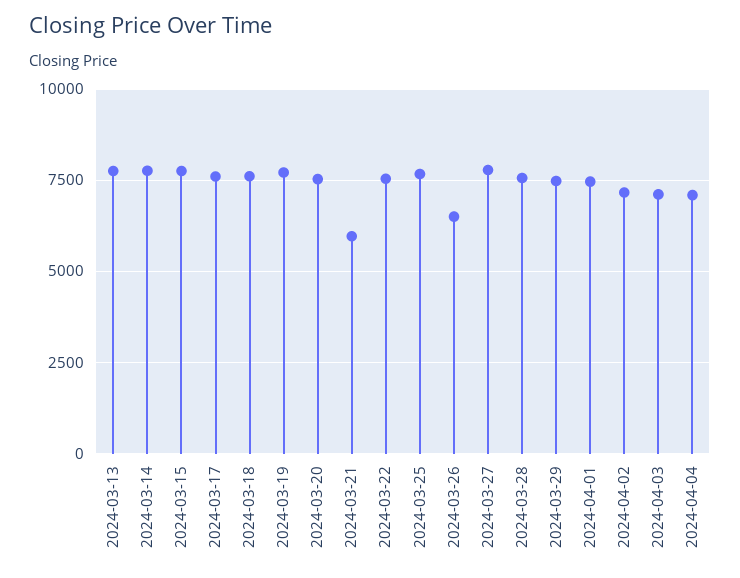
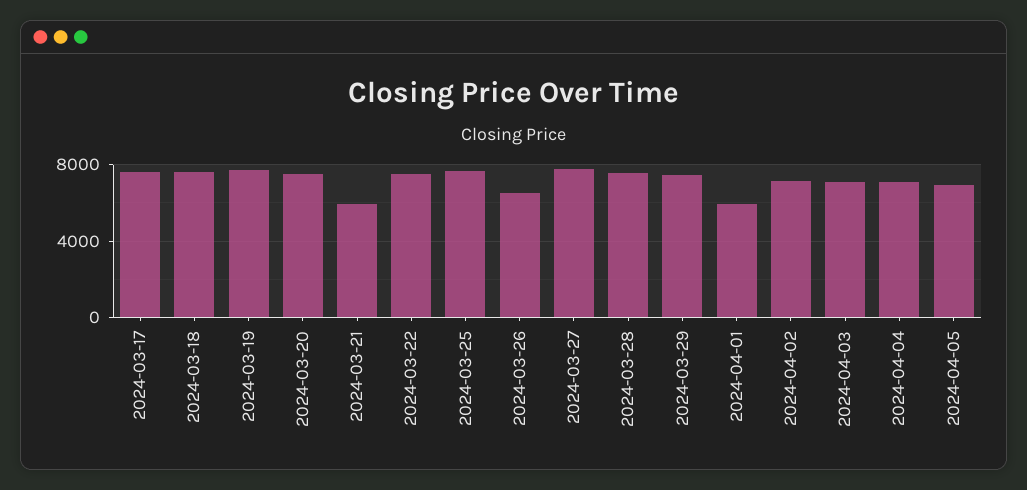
2024-03-13: 7750 -> none
2024-03-14: 7750 -> none
2024-03-15: 7750 -> none
2024-04-01: 7500 -> 6000
2024-04-05: none -> 7000

